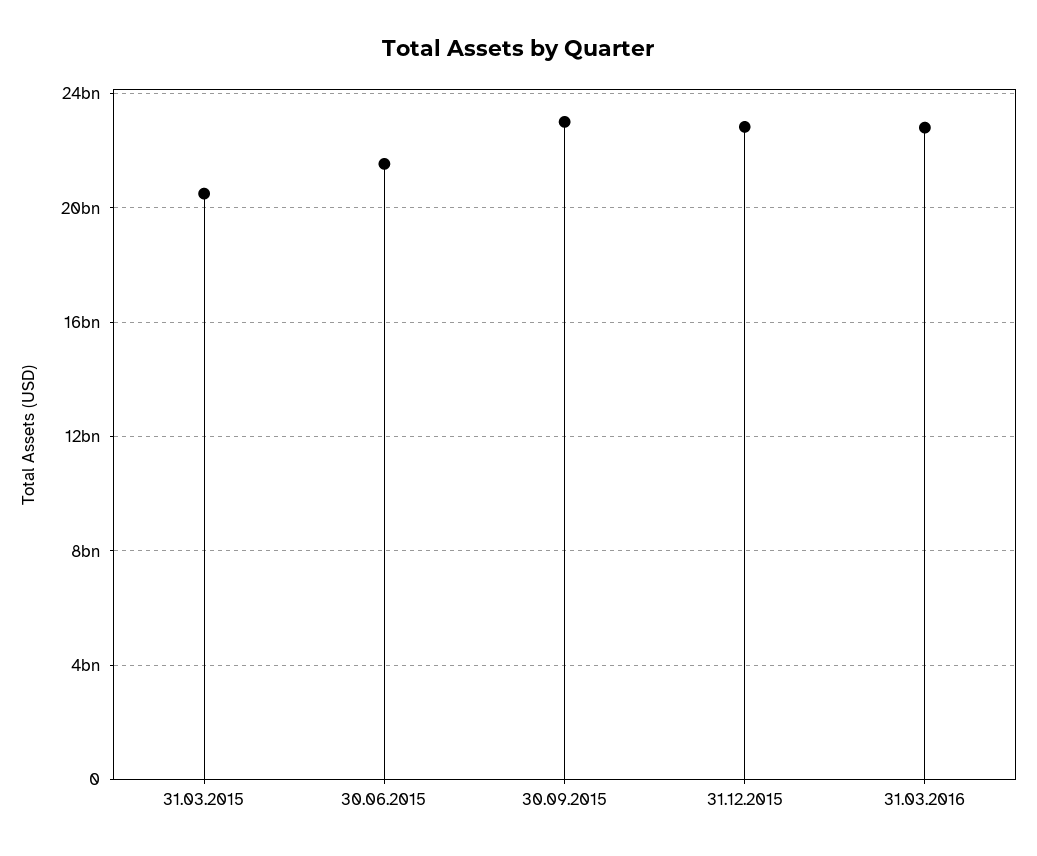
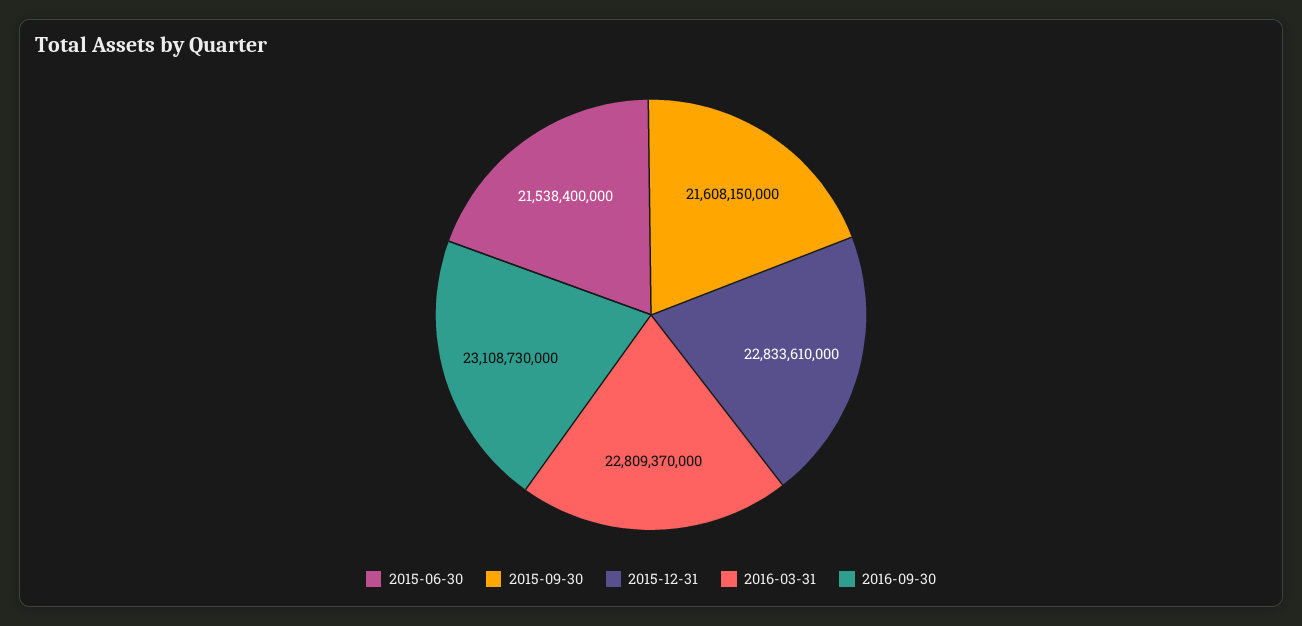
31.03.2015: 20500000000 -> none
30.09.2015: 23000000000 -> 21608150000
2016-09-30: none -> 23108730000

